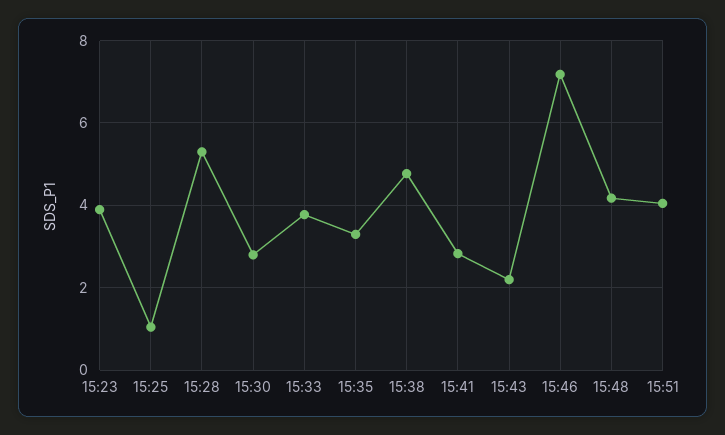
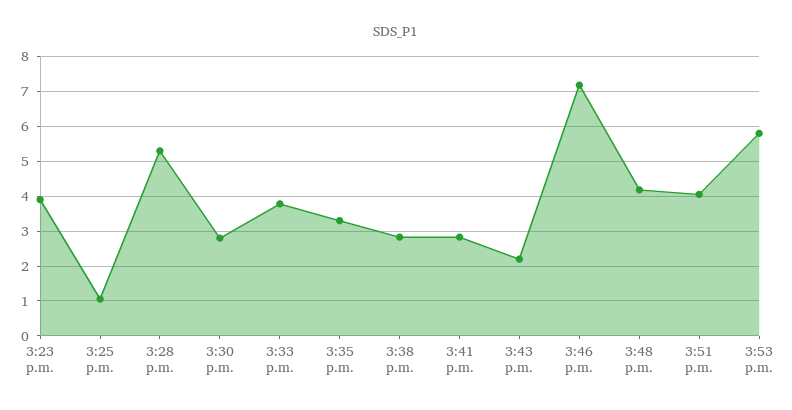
15:38: 4.8 -> 2.8
3:53 p.m.: none -> 5.8

